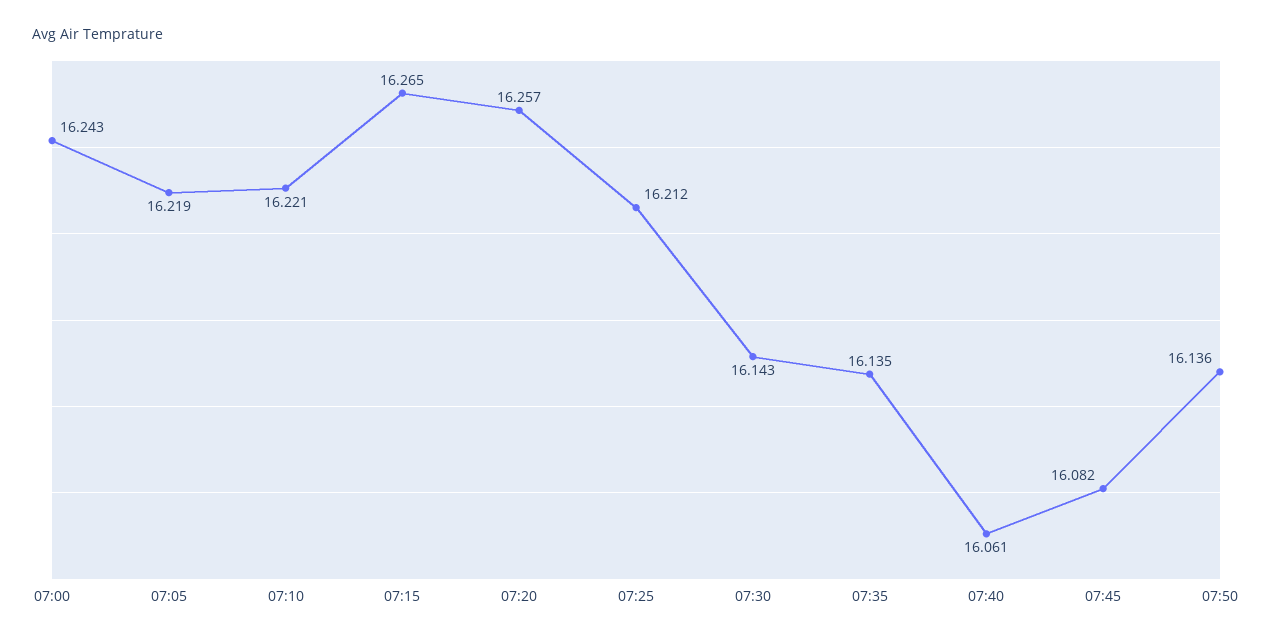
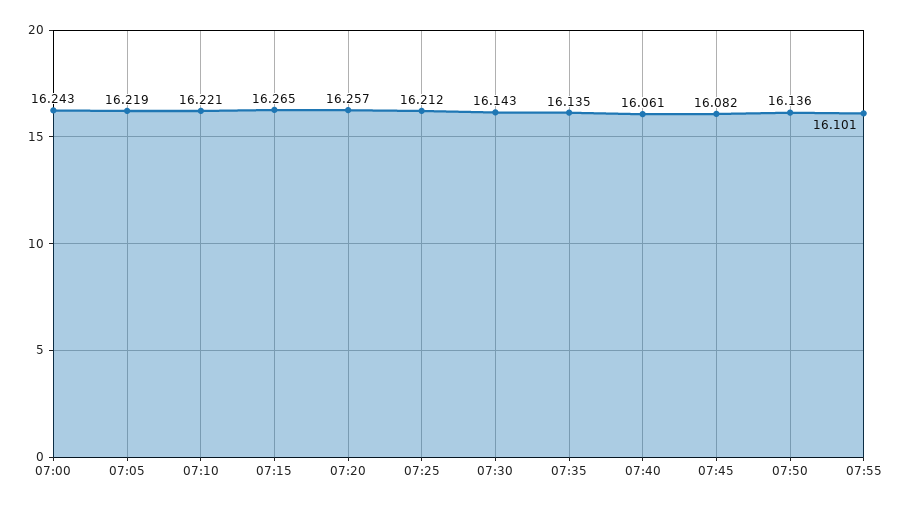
07:55: none -> 16.101

